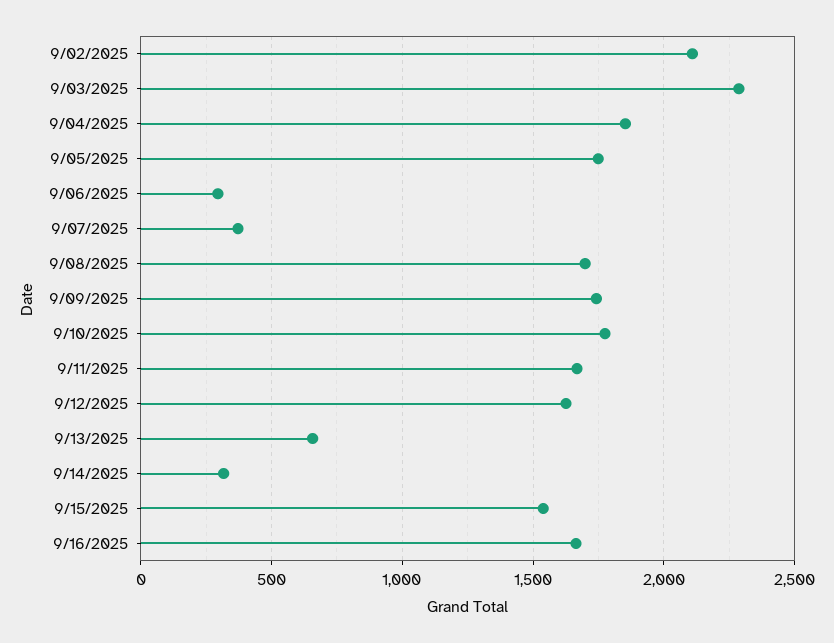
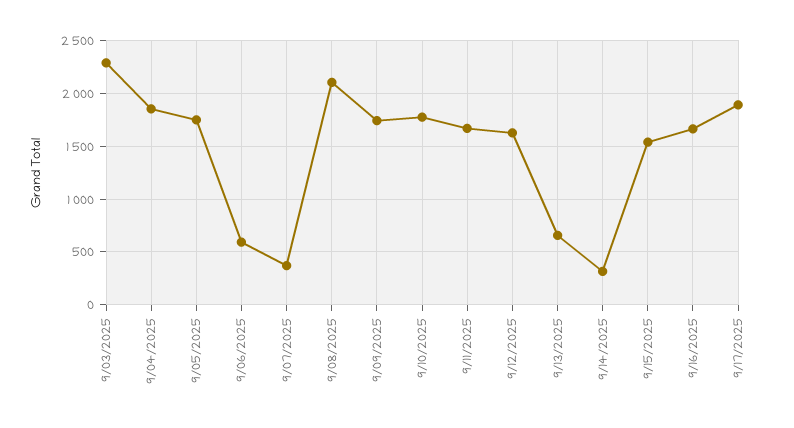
9/02/2025: 2100 -> none
9/06/2025: 300 -> 600
9/08/2025: 1700 -> 2100
9/17/2025: none -> 1900

